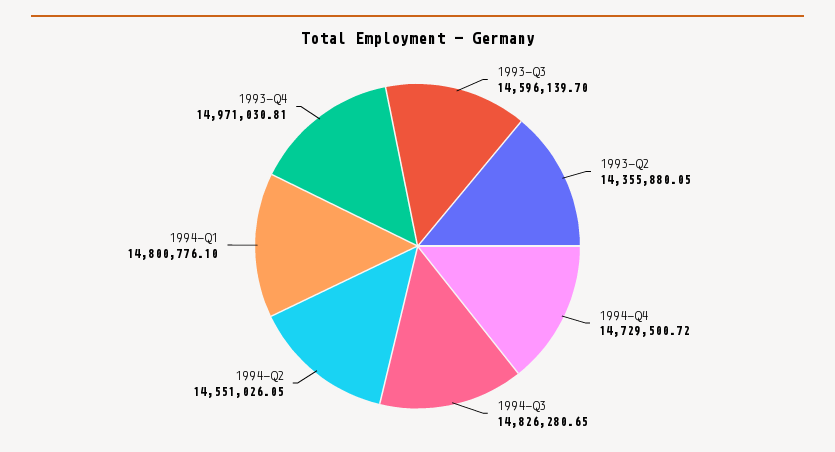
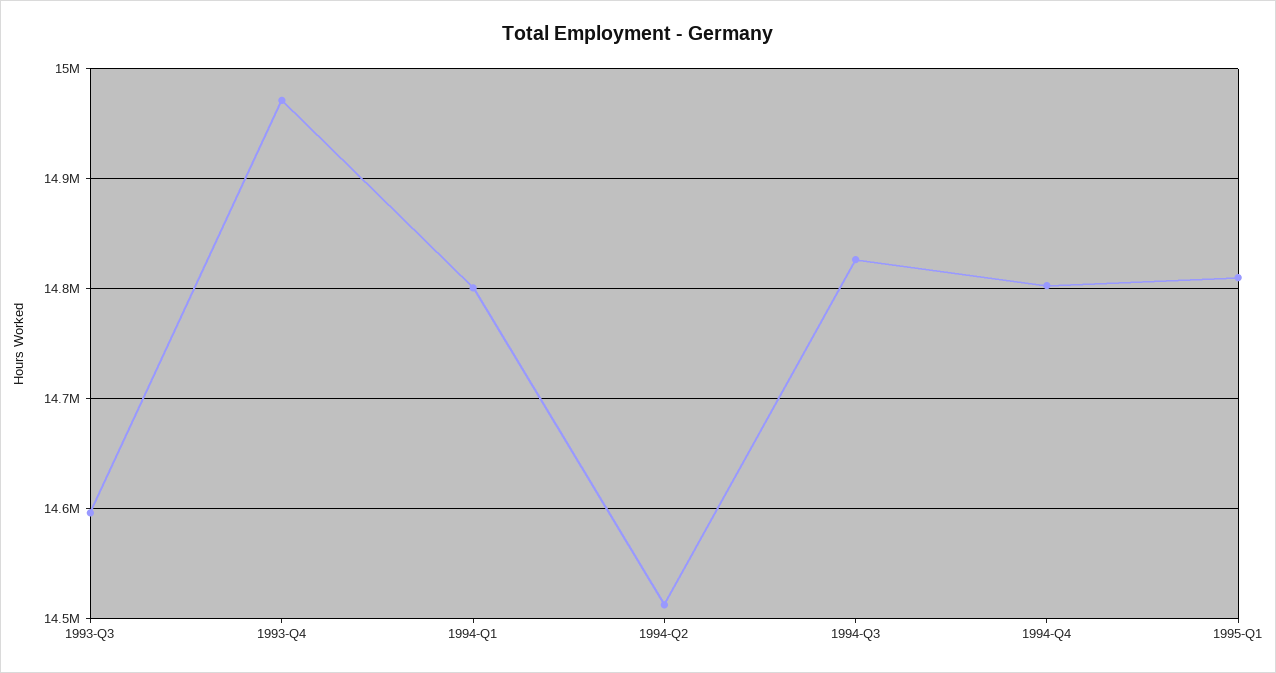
1993-Q2: 14355880.05 -> none
1994-Q4: 14729500.72 -> 14800000
1994-Q2: 14551026.05 -> 14510000
1995-Q1: none -> 14810000

